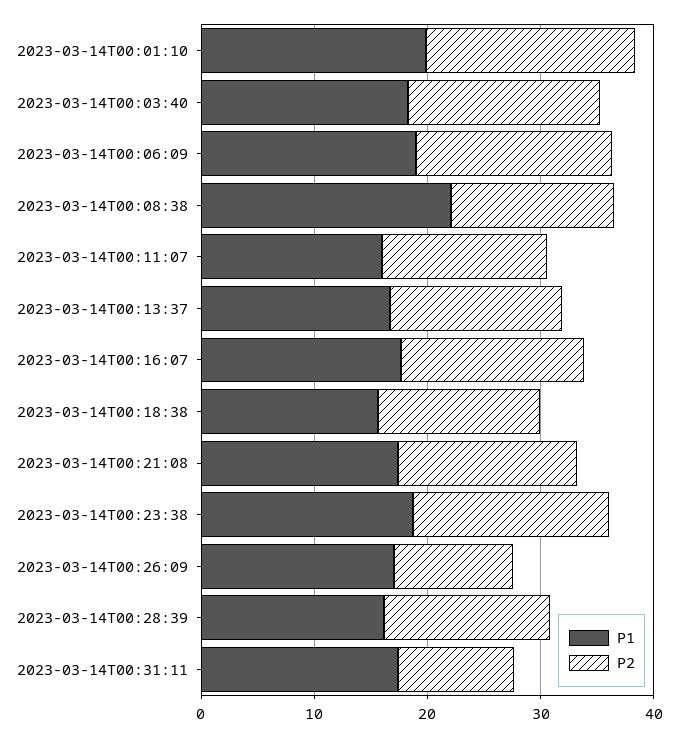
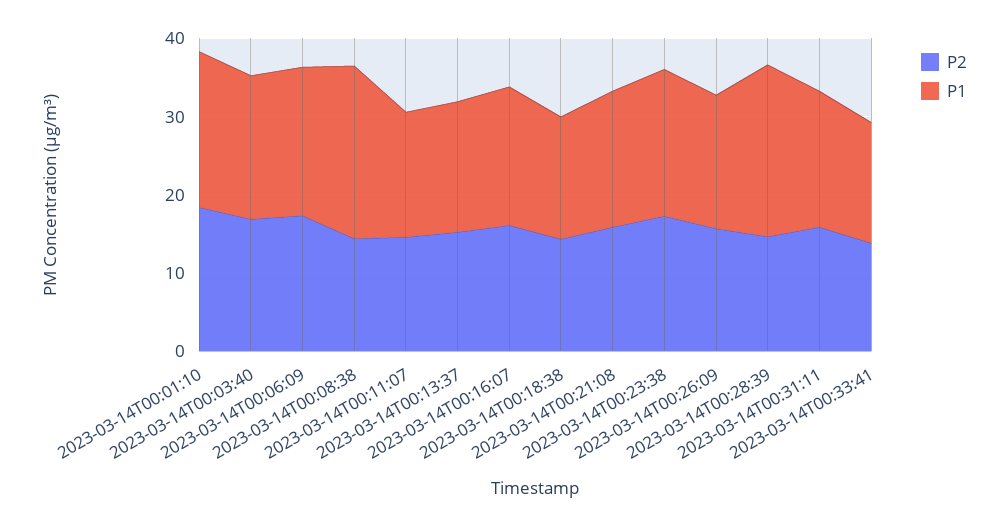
P2, 2023-03-14T00:26:09: 10 -> 16
P1, 2023-03-14T00:28:39: 16 -> 22
P2, 2023-03-14T00:31:11: 10 -> 16
P2, 2023-03-14T00:33:41: none -> 14
P1, 2023-03-14T00:33:41: none -> 16

